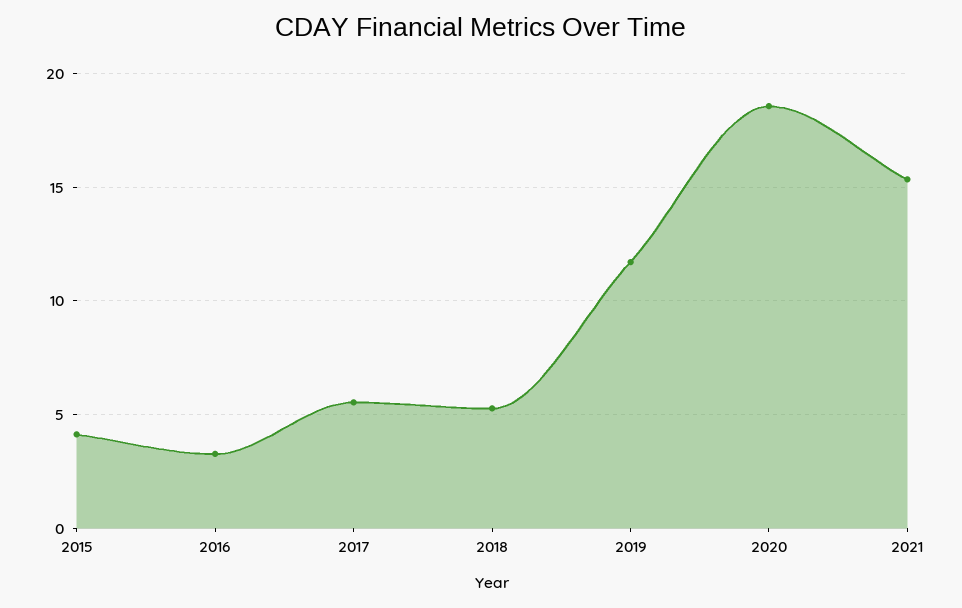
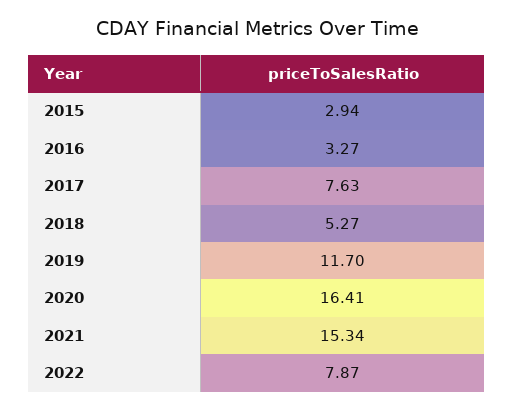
2015: 4 -> 2.94
2017: 5.5 -> 7.63
2020: 18.5 -> 16.41
2022: none -> 7.87

